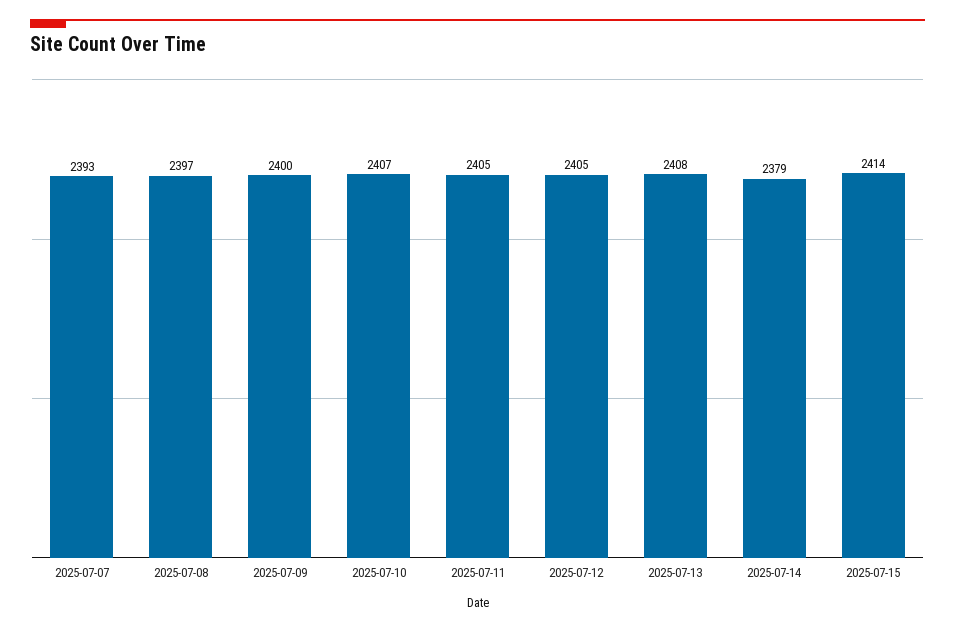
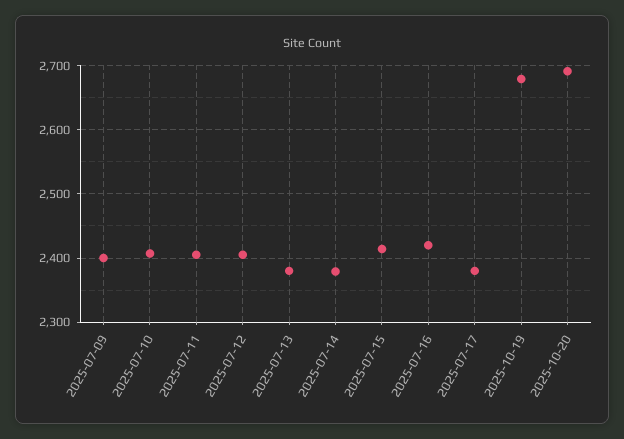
2025-07-07: 2393 -> none
2025-07-08: 2397 -> none
2025-07-13: 2408 -> 2380
2025-07-16: none -> 2420
2025-07-17: none -> 2380
2025-10-19: none -> 2680
2025-10-20: none -> 2690

